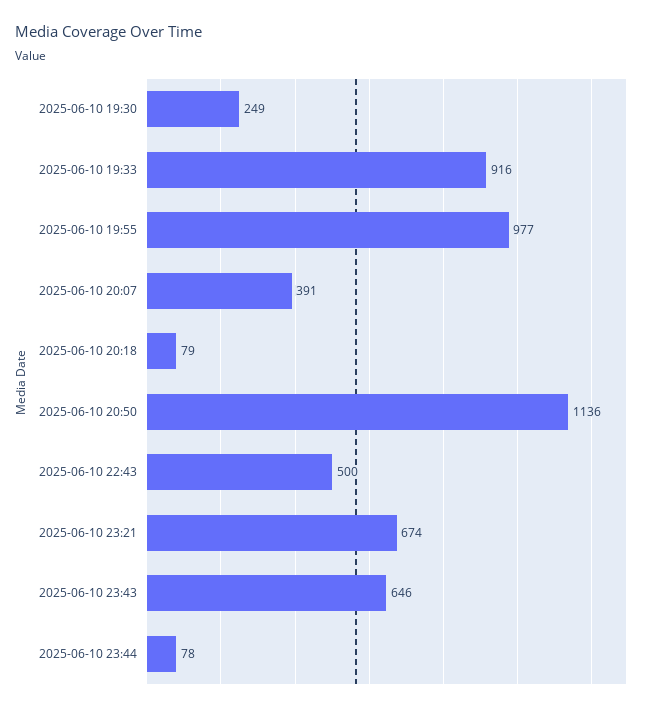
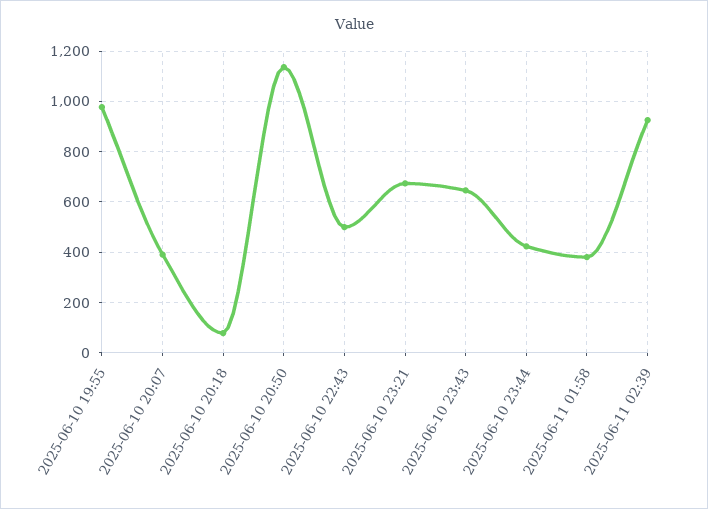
2025-06-10 19:30: 249 -> none
2025-06-10 19:33: 916 -> none
2025-06-10 23:44: 78 -> 425
2025-06-11 01:58: none -> 375
2025-06-11 02:39: none -> 925

